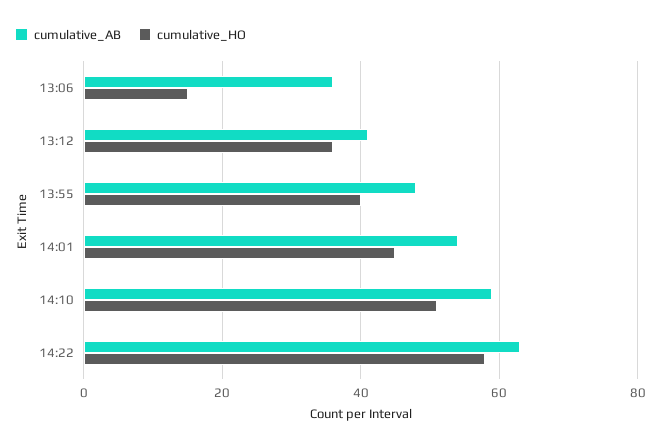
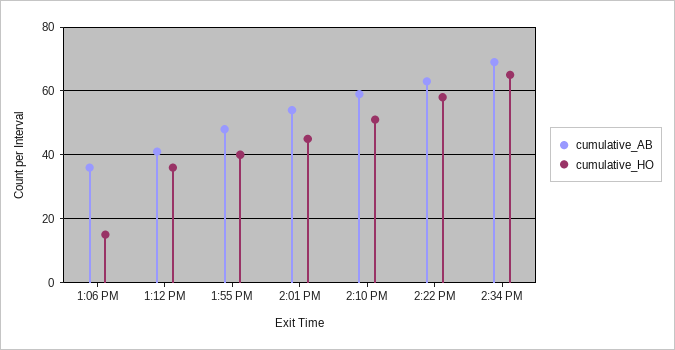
cumulative_AB, 2:34 PM: none -> 70
cumulative_HO, 2:34 PM: none -> 65

